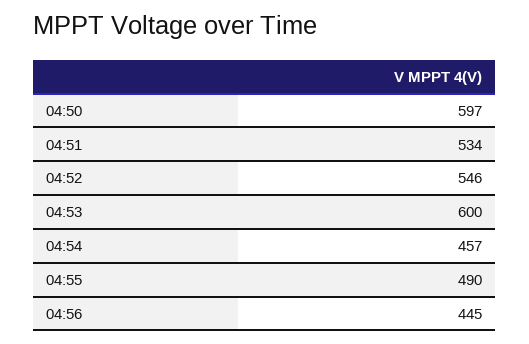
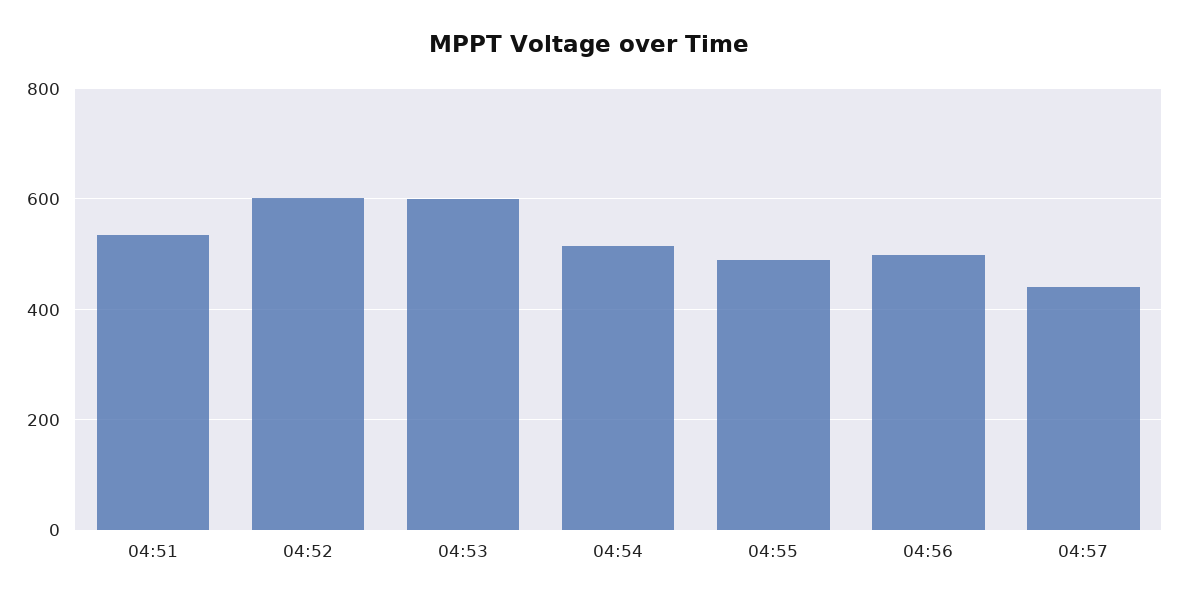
04:50: 597 -> none
04:52: 546 -> 600
04:54: 457 -> 520
04:56: 445 -> 500
04:57: none -> 440

